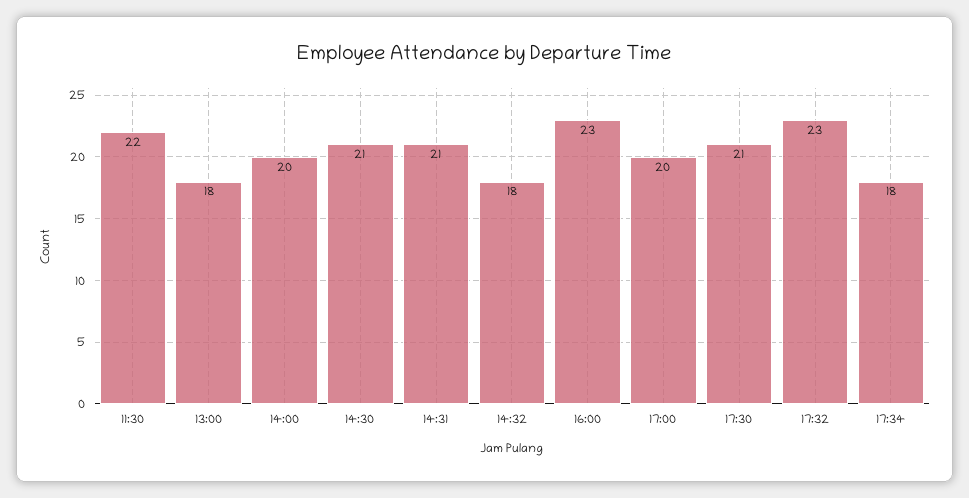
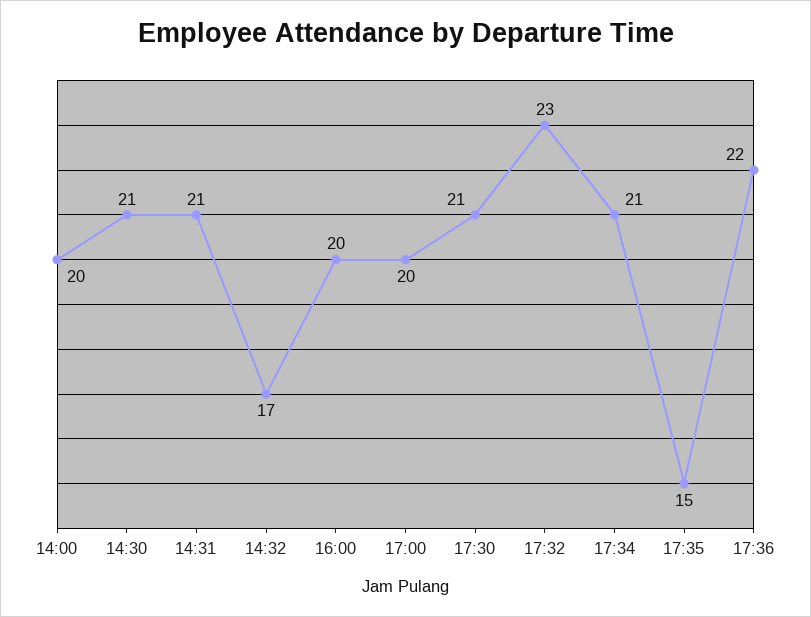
11:30: 22 -> none
13:00: 18 -> none
14:32: 18 -> 17
16:00: 23 -> 20
17:34: 18 -> 21
17:35: none -> 15
17:36: none -> 22

